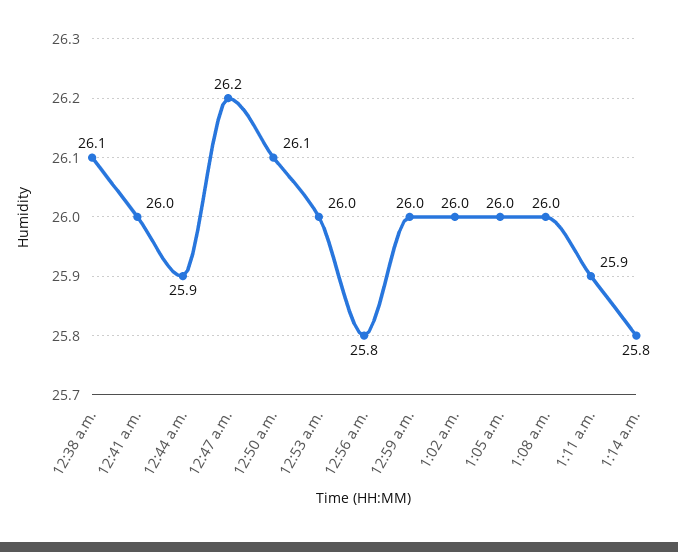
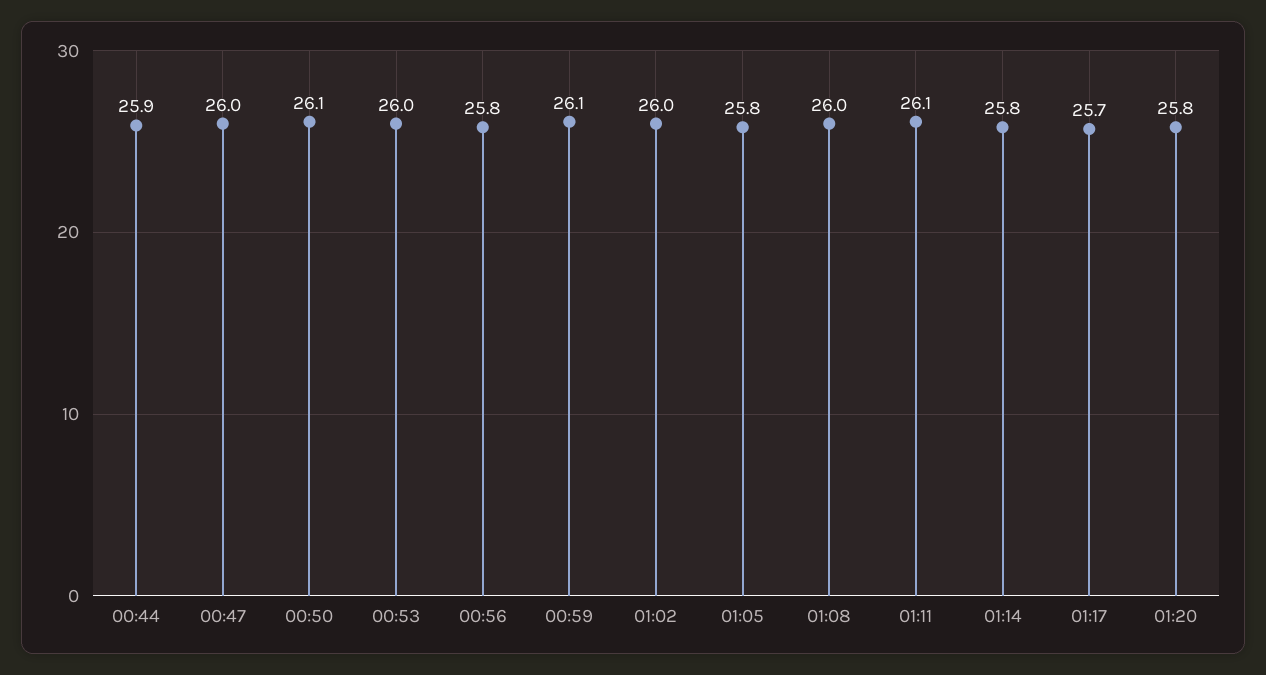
12:38 a.m.: 26.1 -> none
12:41 a.m.: 26 -> none
12:47 a.m.: 26.2 -> 26
12:59 a.m.: 26 -> 26.1
1:05 a.m.: 26 -> 25.8
1:11 a.m.: 25.9 -> 26.1
01:17: none -> 25.7
01:20: none -> 25.8

